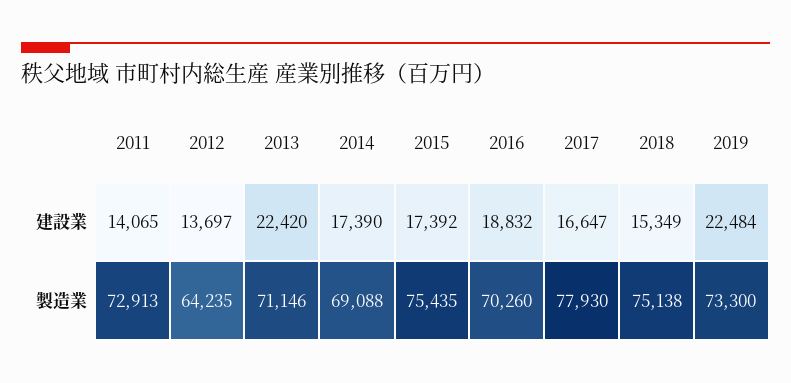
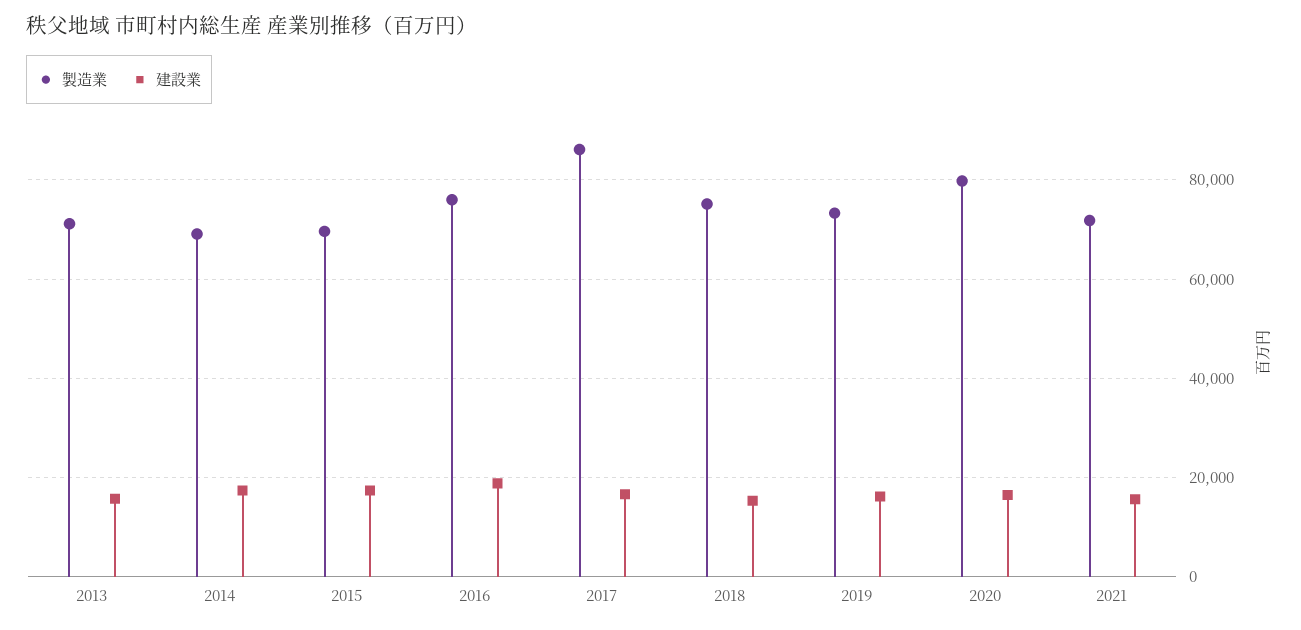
建設業, 2011: 14065 -> none
建設業, 2012: 13697 -> none
建設業, 2013: 22420 -> 16000
建設業, 2019: 22484 -> 16000
製造業, 2011: 72913 -> none
製造業, 2012: 64235 -> none
製造業, 2015: 75435 -> 70000
製造業, 2016: 70260 -> 76000
製造業, 2017: 77930 -> 86000
製造業, 2020: none -> 80000
建設業, 2020: none -> 16000
製造業, 2021: none -> 72000
建設業, 2021: none -> 16000

